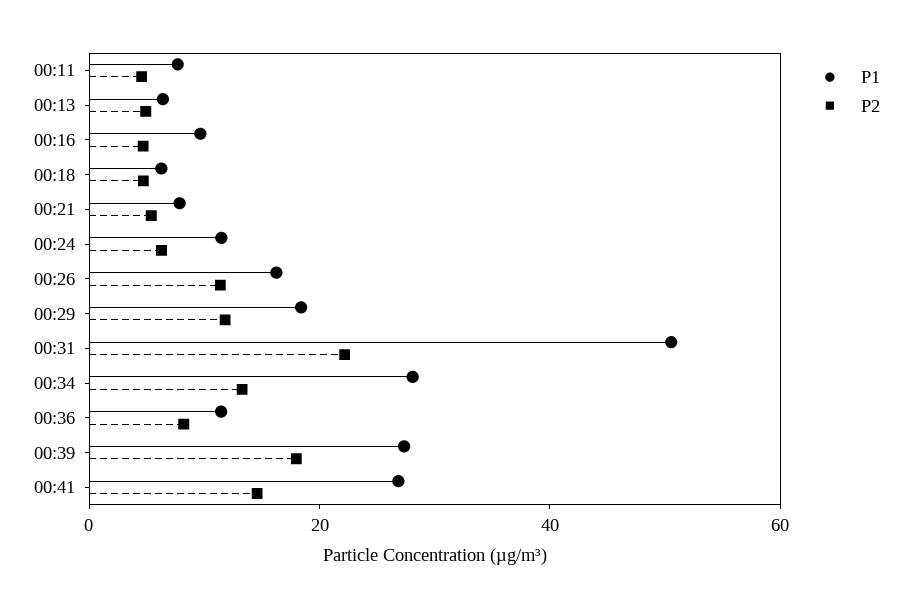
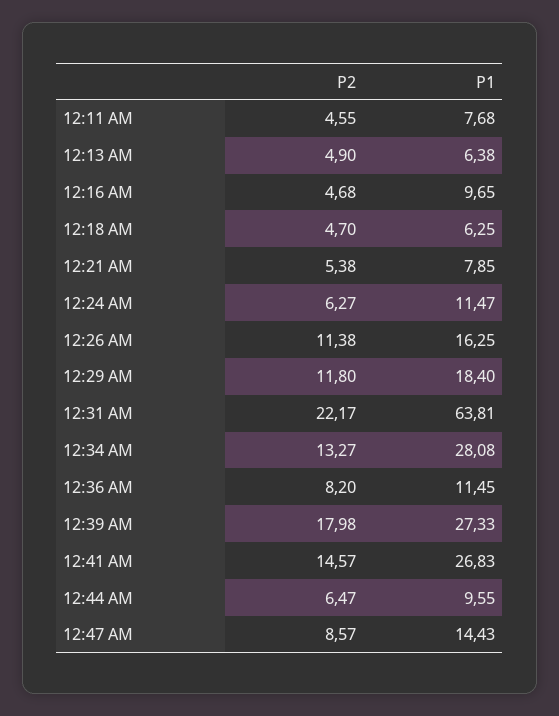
P1, 00:31: 50 -> 63.81
P2, 12:44 AM: none -> 6.47
P1, 12:44 AM: none -> 9.55
P2, 12:47 AM: none -> 8.57
P1, 12:47 AM: none -> 14.43

